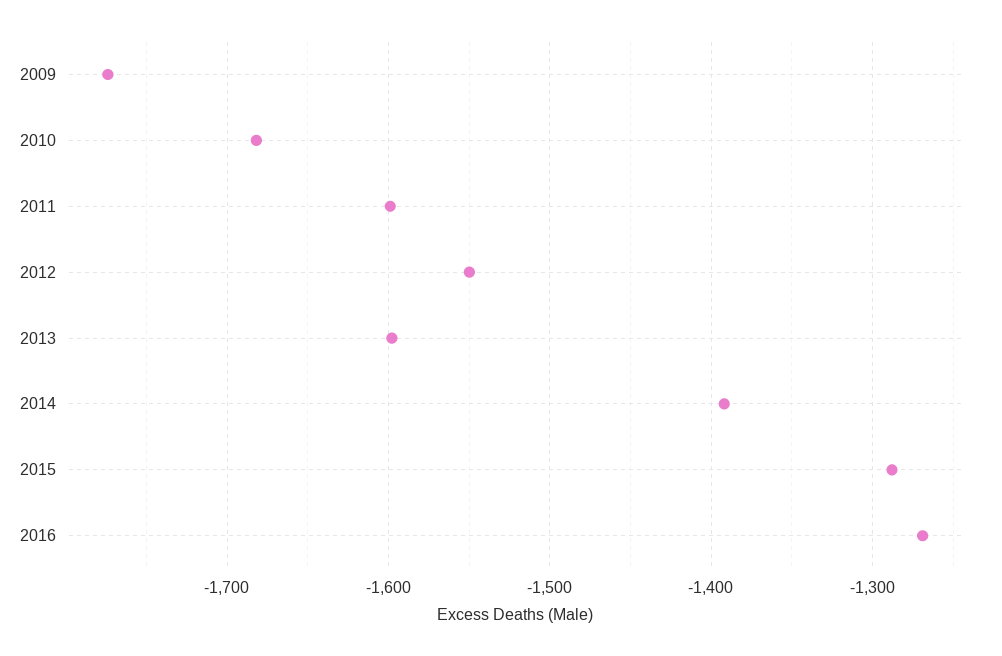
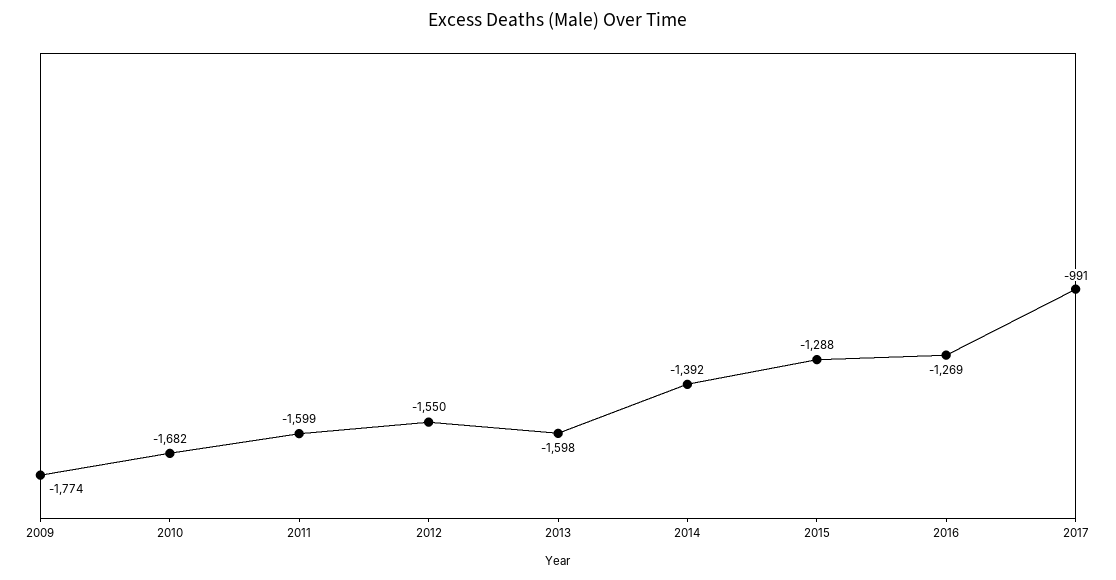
2017: none -> -991

